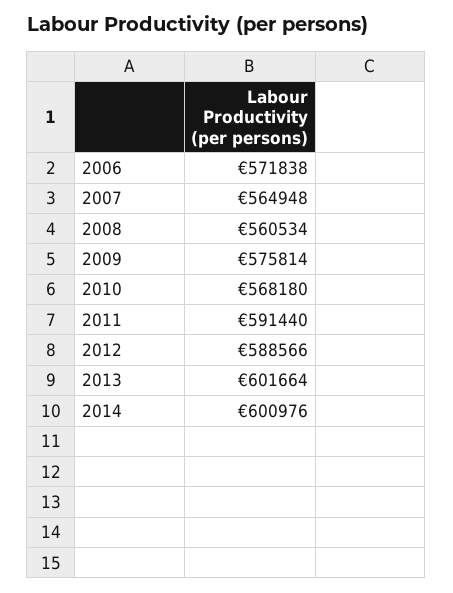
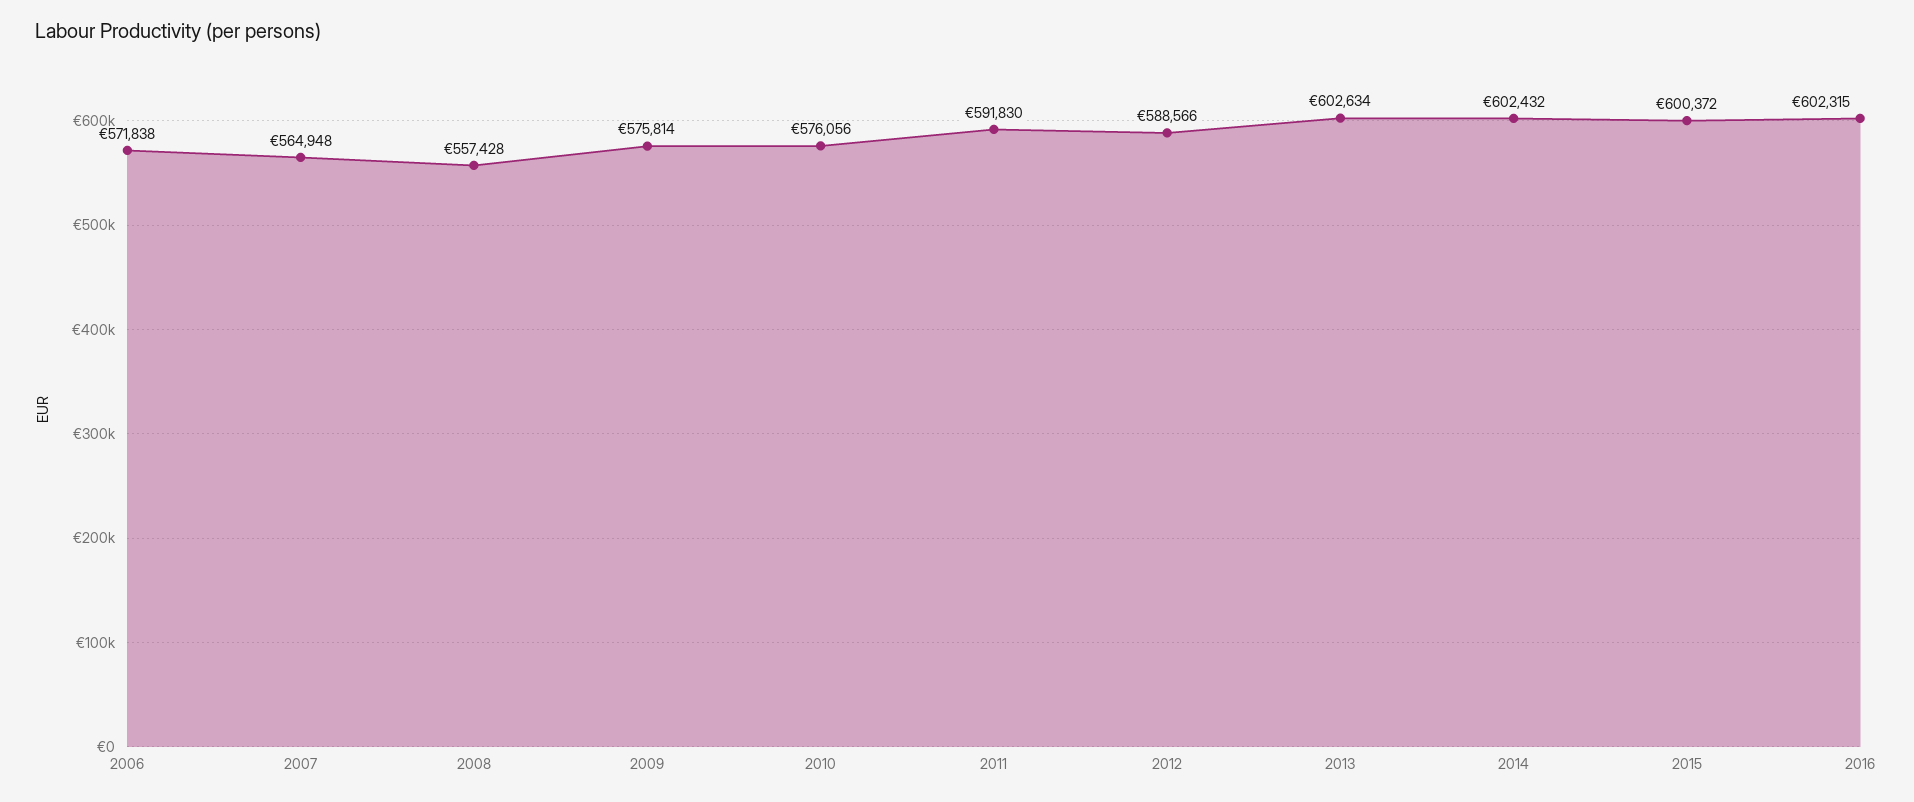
2008: 560534 -> 557428
2010: 568180 -> 576056
2011: 591440 -> 591830
2013: 601664 -> 602634
2014: 600976 -> 602432
2015: none -> 600372
2016: none -> 602315

